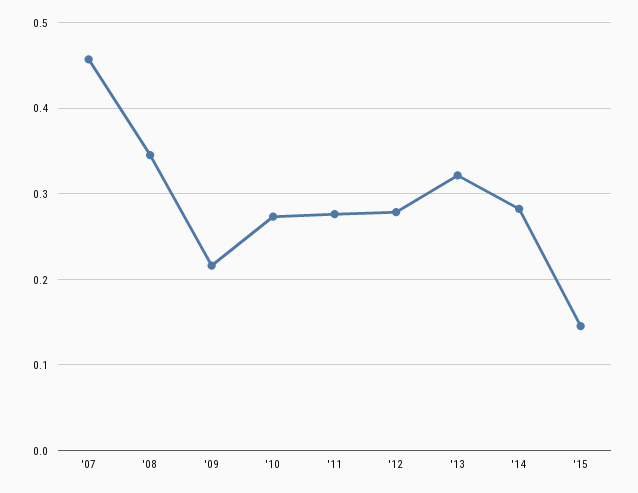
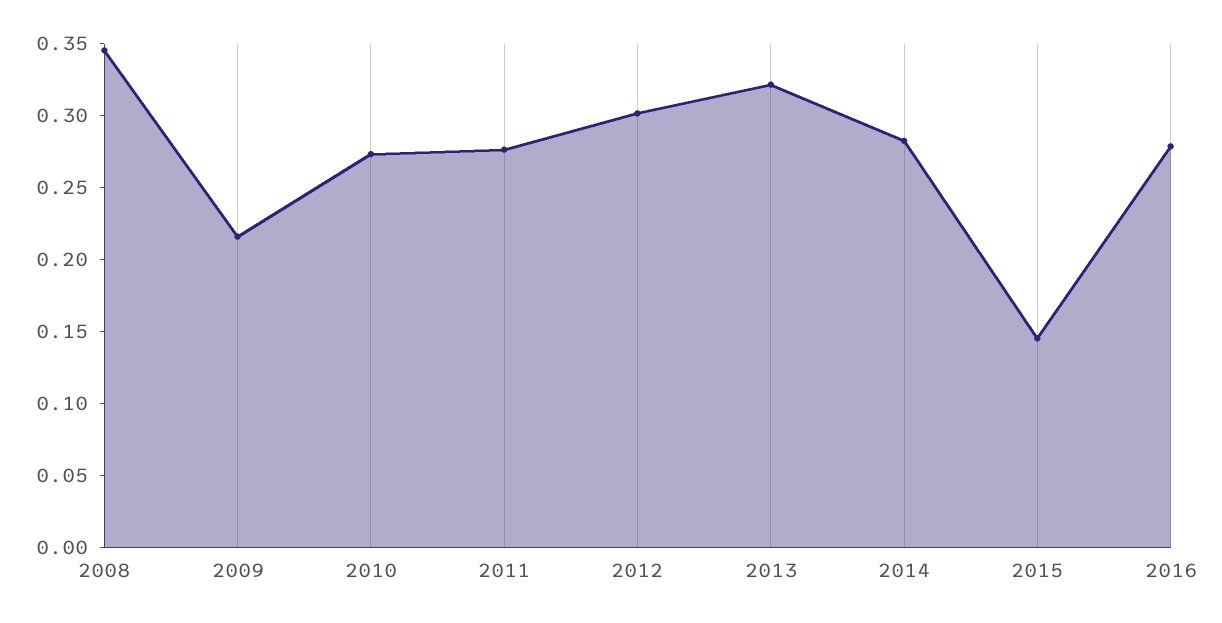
'07: 0.46 -> none
'12: 0.28 -> 0.3
2016: none -> 0.28

